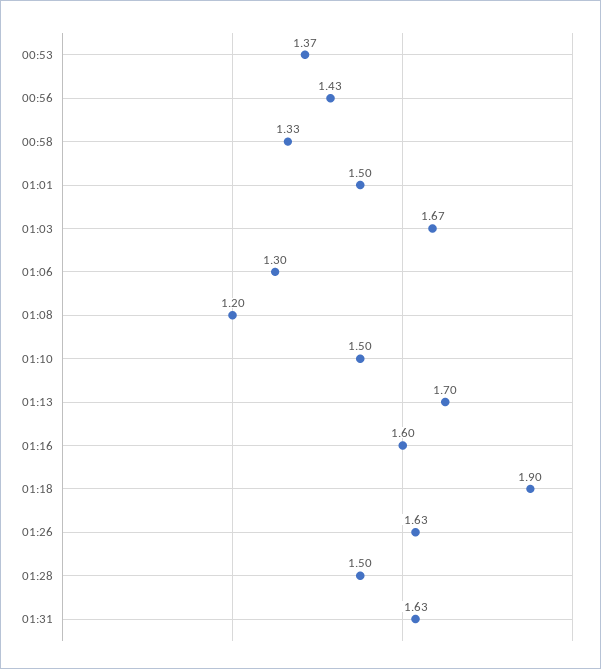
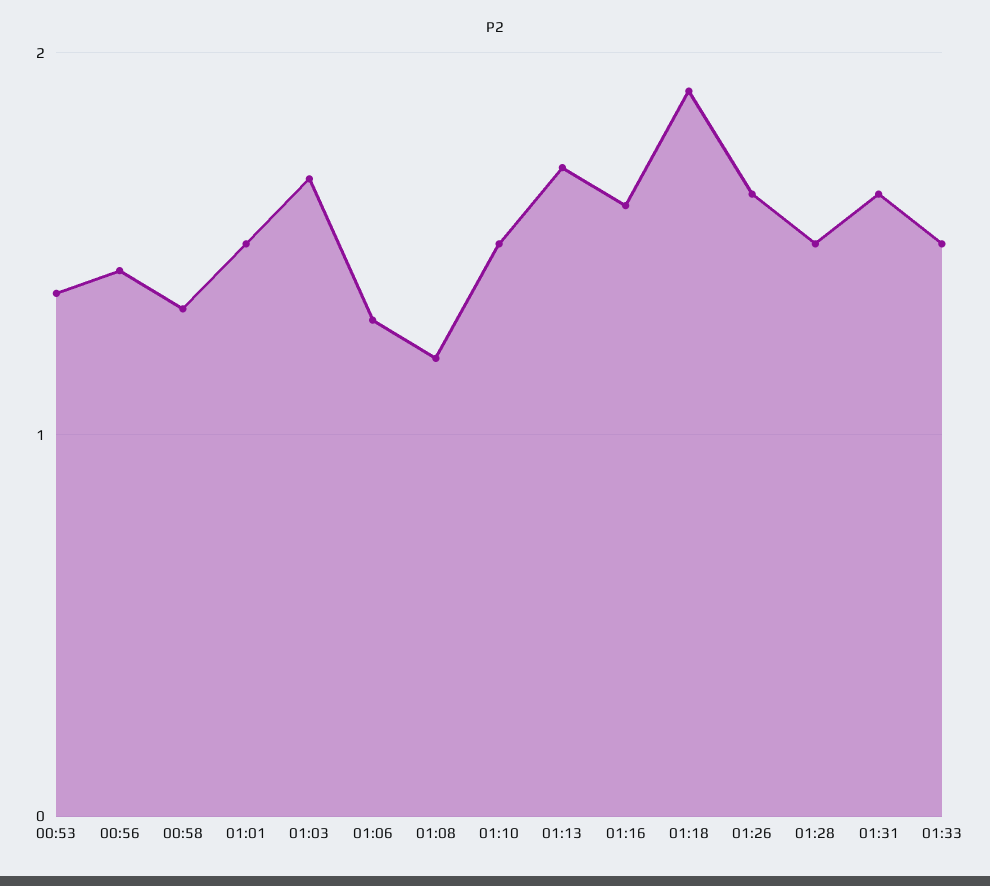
01:33: none -> 1.5

